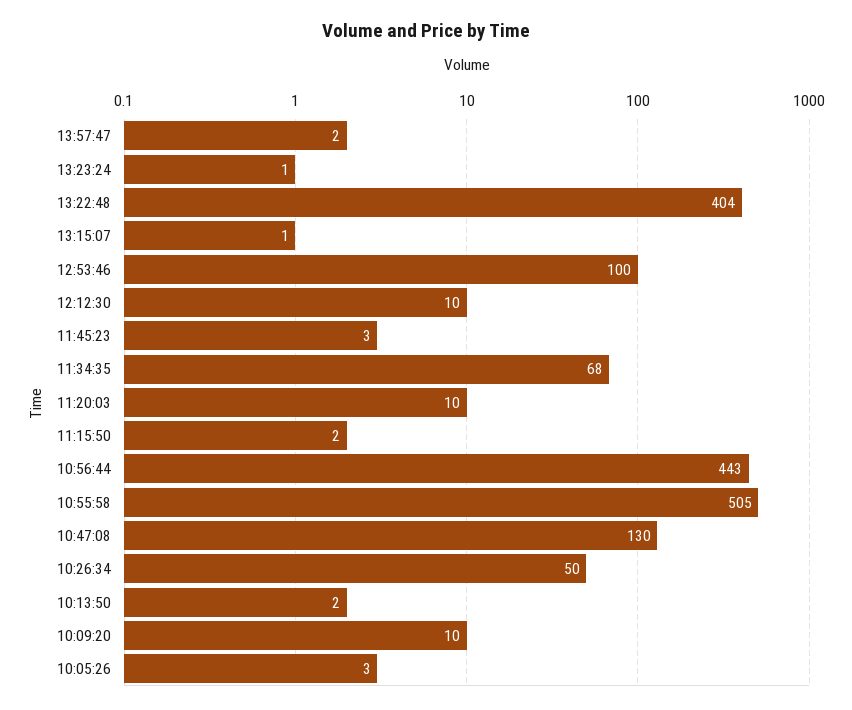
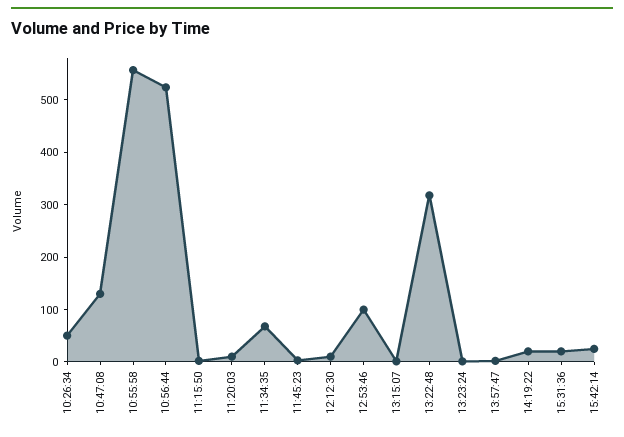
13:22:48: 404 -> 320
10:56:44: 443 -> 520
10:55:58: 505 -> 560
10:13:50: 2 -> none
10:09:20: 10 -> none
10:05:26: 3 -> none
14:19:22: none -> 20
15:31:36: none -> 20
15:42:14: none -> 20

